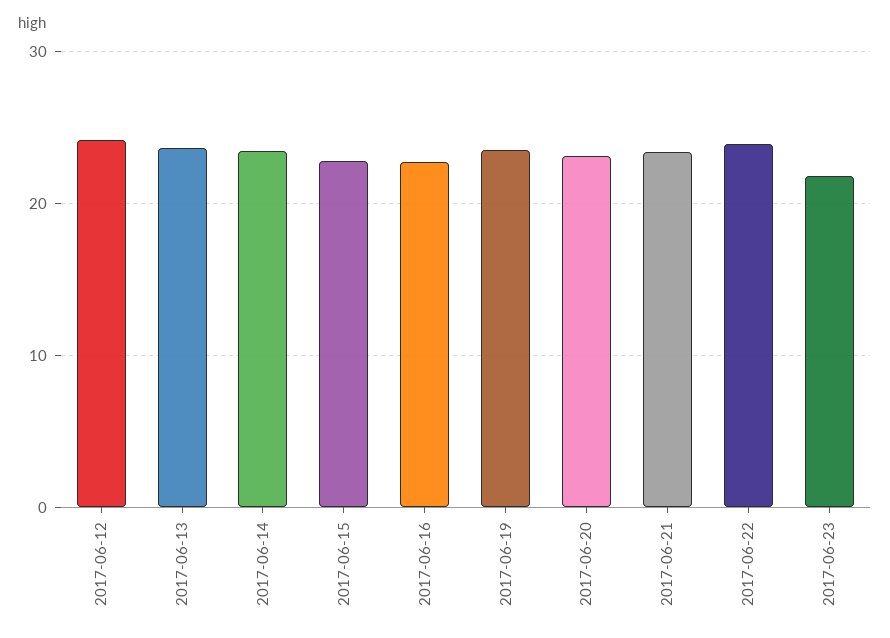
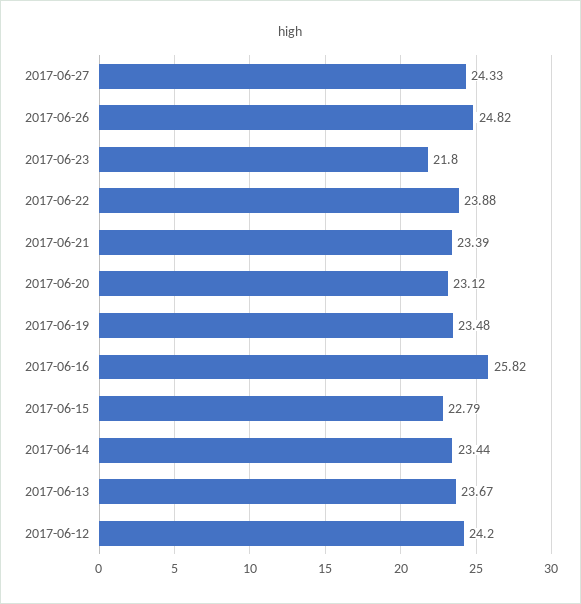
2017-06-16: 23 -> 25.82
2017-06-27: none -> 24.33
2017-06-26: none -> 24.82

